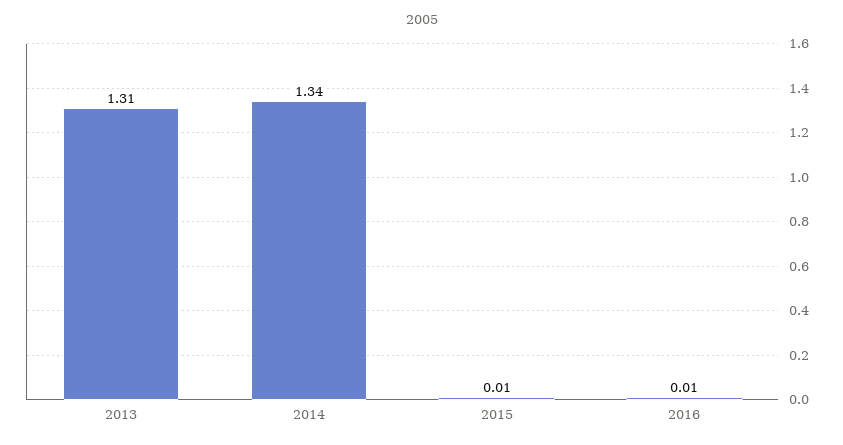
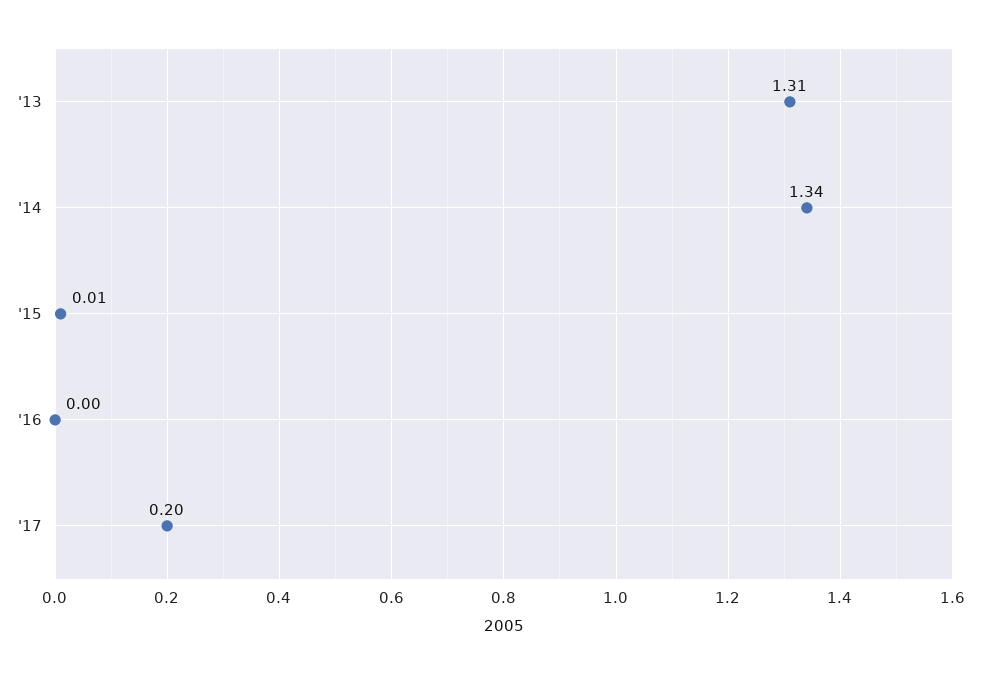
2016: 0.01 -> 0
'17: none -> 0.2

